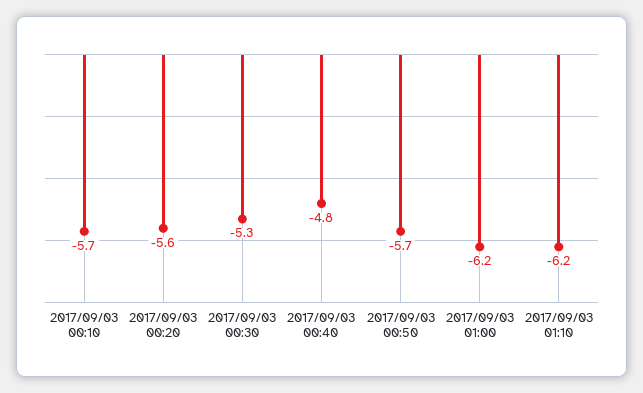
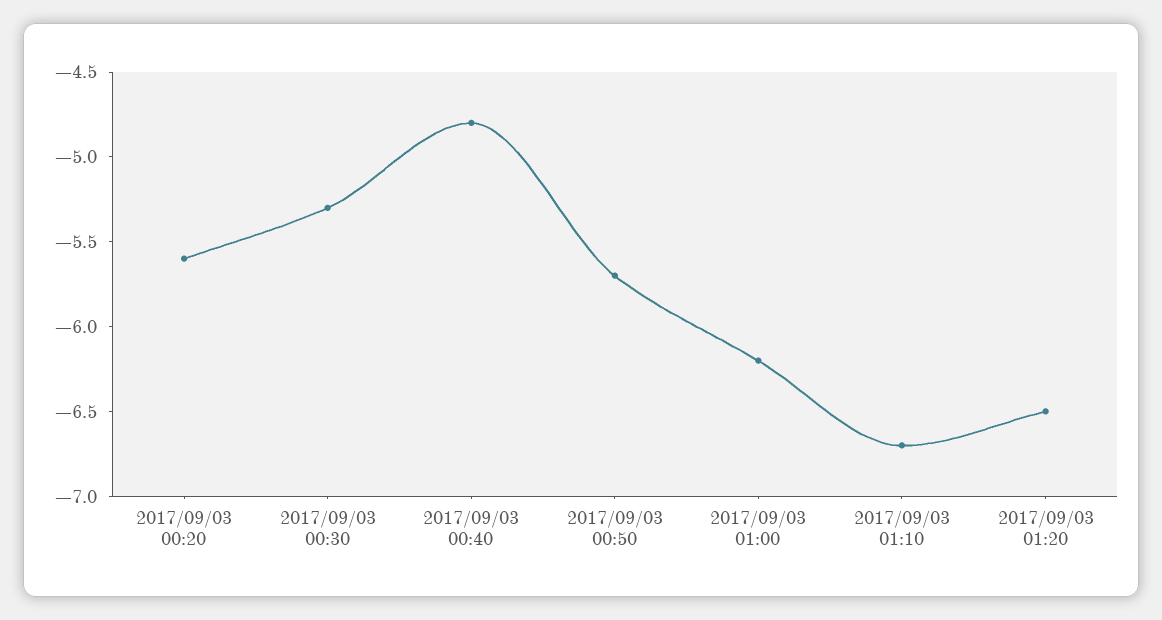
2017/09/03 00:10: -5.7 -> none
2017/09/03 01:10: -6.2 -> -6.7
2017/09/03 01:20: none -> -6.5

